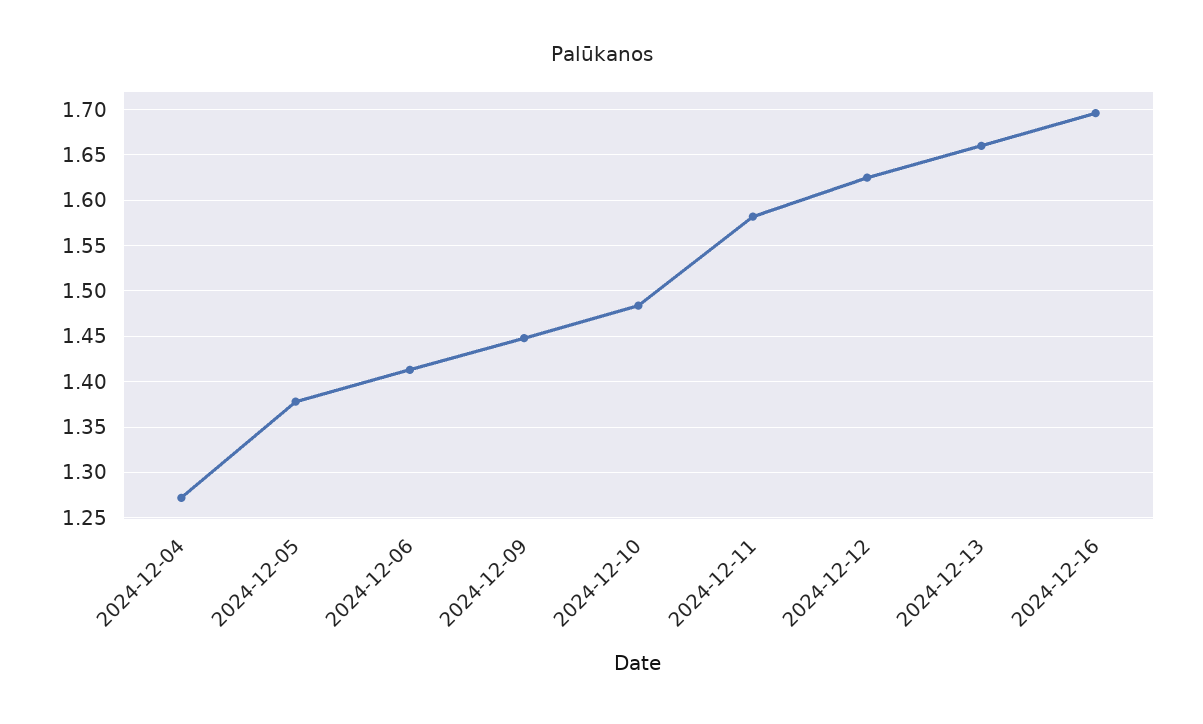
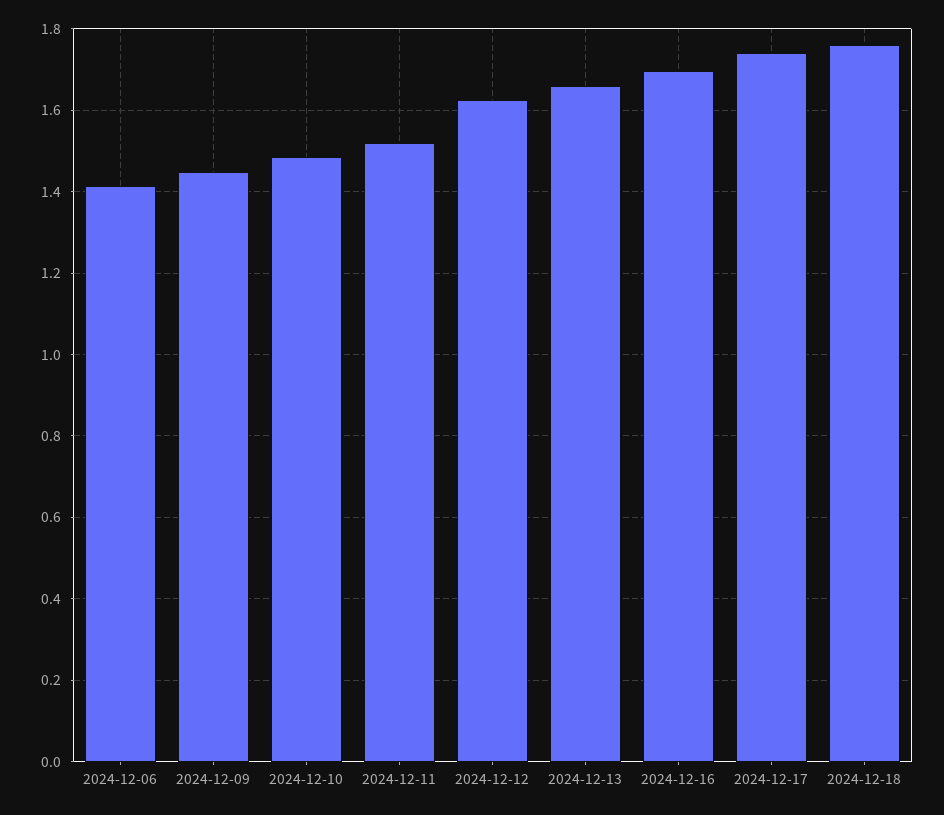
2024-12-04: 1.27 -> none
2024-12-05: 1.38 -> none
2024-12-11: 1.58 -> 1.52
2024-12-17: none -> 1.74
2024-12-18: none -> 1.76

